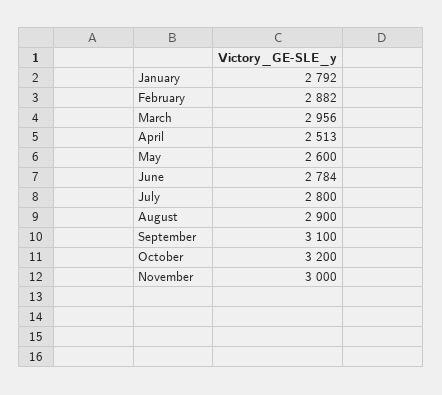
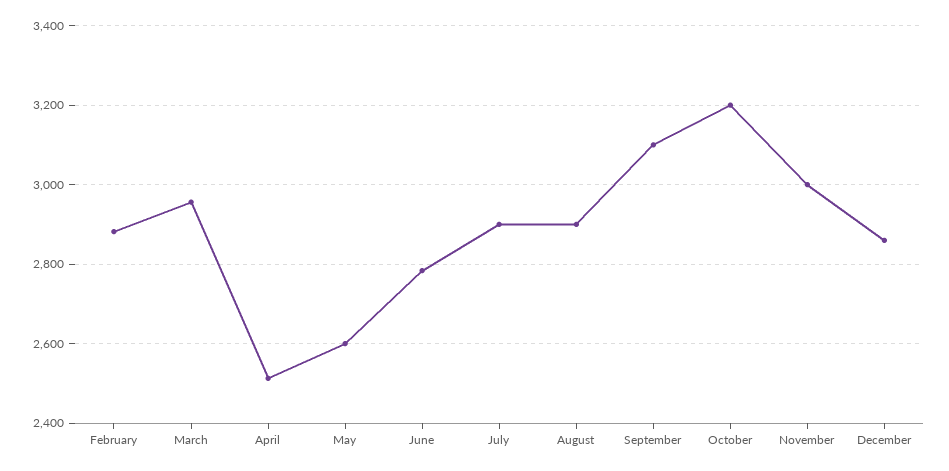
January: 2792 -> none
July: 2800 -> 2900
December: none -> 2860

